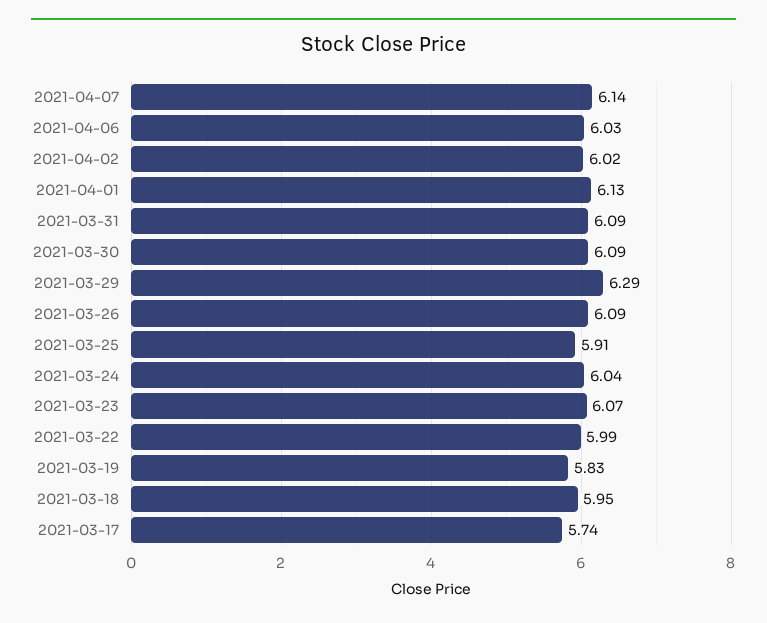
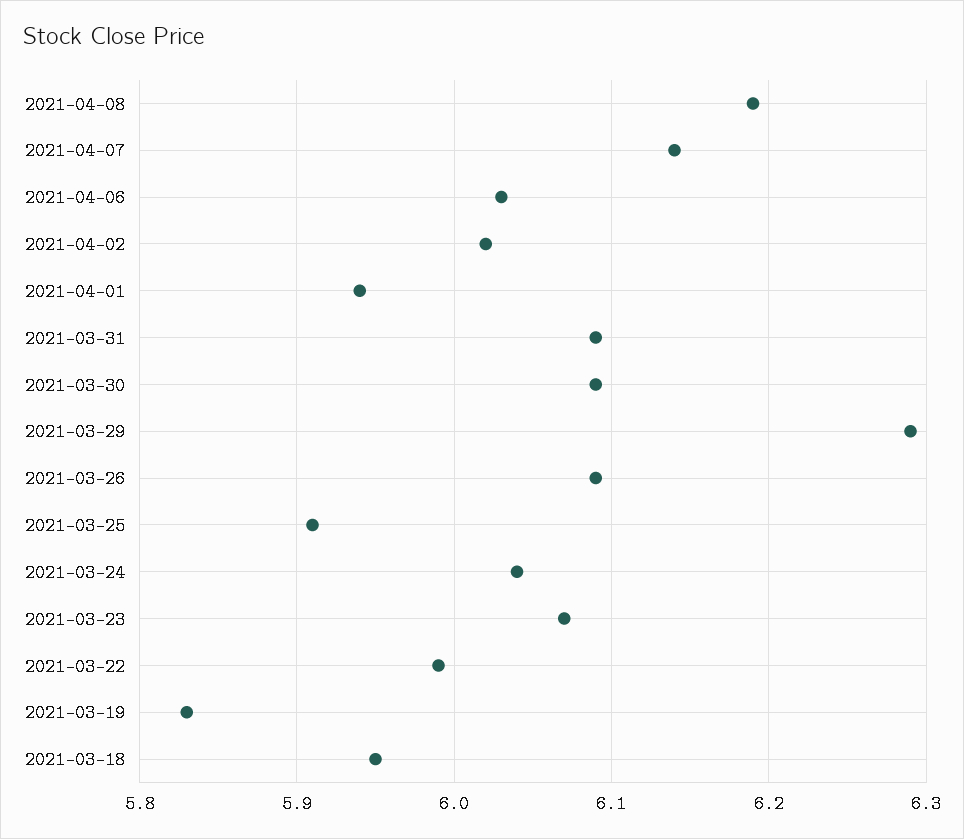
2021-04-01: 6.13 -> 5.94
2021-03-17: 5.74 -> none
2021-04-08: none -> 6.19

